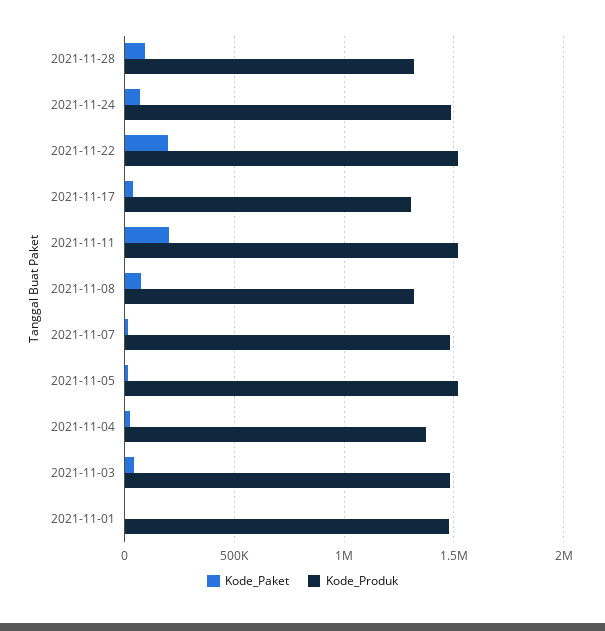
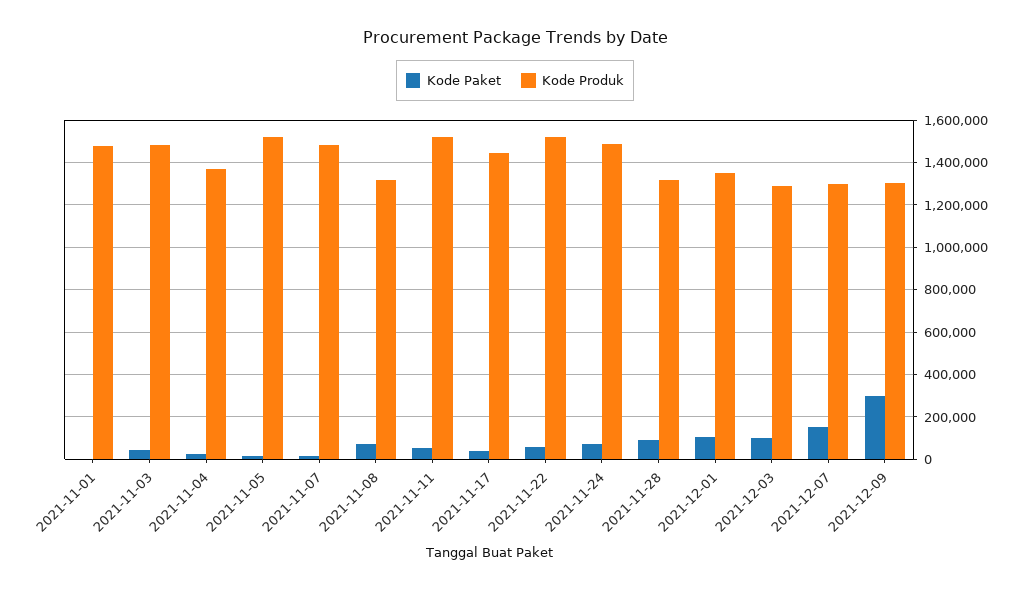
Kode_Paket, 2021-11-22: 200000 -> 50000
Kode_Produk, 2021-11-17: 1300000 -> 1450000
Kode_Paket, 2021-11-11: 200000 -> 50000
Kode_Paket, 2021-12-01: none -> 100000
Kode_Produk, 2021-12-01: none -> 1350000
Kode_Paket, 2021-12-03: none -> 100000
Kode_Produk, 2021-12-03: none -> 1300000
Kode_Paket, 2021-12-07: none -> 150000
Kode_Produk, 2021-12-07: none -> 1300000
Kode_Paket, 2021-12-09: none -> 300000
Kode_Produk, 2021-12-09: none -> 1300000

